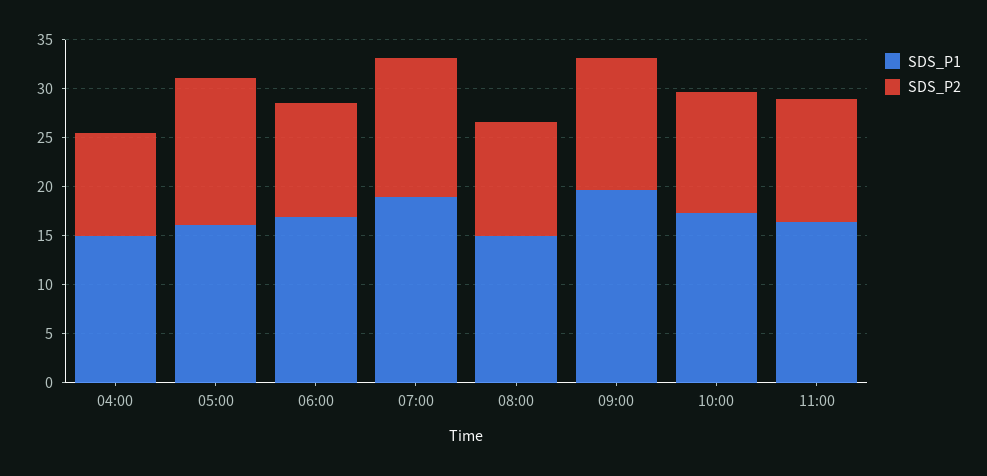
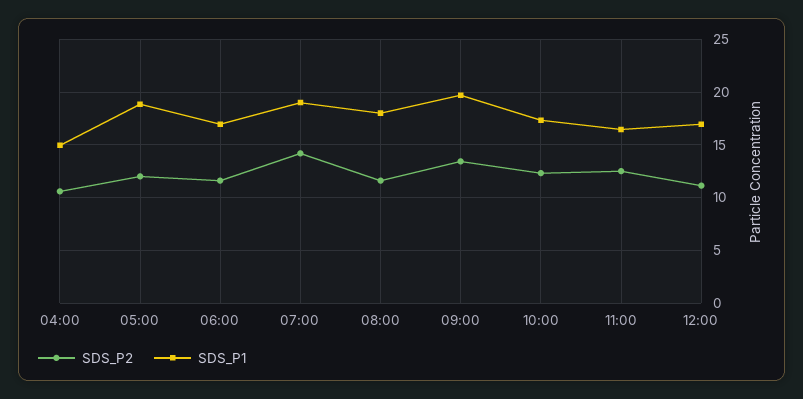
SDS_P1, 05:00: 16 -> 19
SDS_P2, 05:00: 15 -> 12
SDS_P1, 08:00: 15 -> 18
SDS_P2, 12:00: none -> 11
SDS_P1, 12:00: none -> 17

